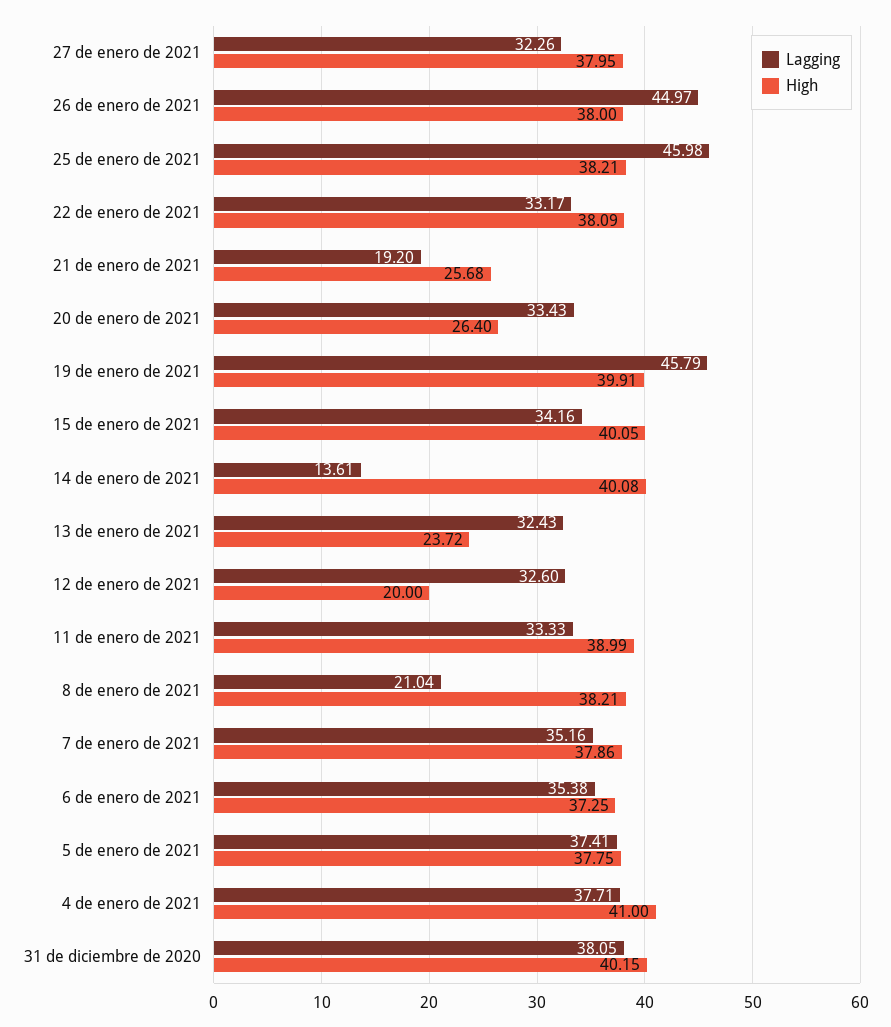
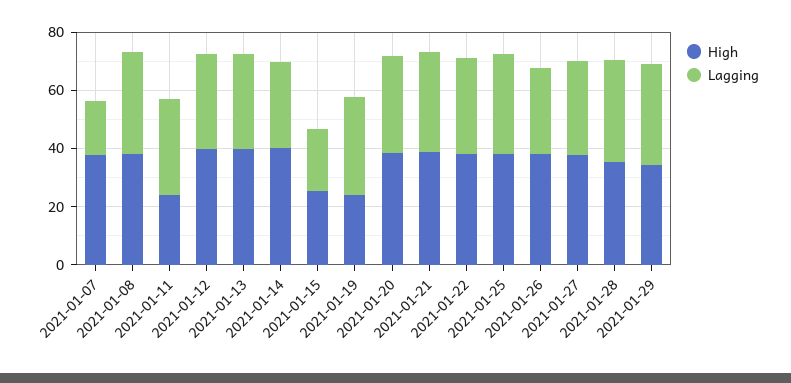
Lagging, 26 de enero de 2021: 44.97 -> 30
Lagging, 25 de enero de 2021: 45.98 -> 35
Lagging, 21 de enero de 2021: 19.2 -> 35
High, 21 de enero de 2021: 25.68 -> 40
High, 20 de enero de 2021: 26.4 -> 40
Lagging, 19 de enero de 2021: 45.79 -> 35
High, 19 de enero de 2021: 39.91 -> 25
Lagging, 15 de enero de 2021: 34.16 -> 20
High, 15 de enero de 2021: 40.05 -> 25
Lagging, 14 de enero de 2021: 13.61 -> 30
High, 13 de enero de 2021: 23.72 -> 40
High, 12 de enero de 2021: 20 -> 40
High, 11 de enero de 2021: 38.99 -> 25
Lagging, 8 de enero de 2021: 21.04 -> 35
Lagging, 7 de enero de 2021: 35.16 -> 20
Lagging, 6 de enero de 2021: 35.38 -> none
High, 6 de enero de 2021: 37.25 -> none
Lagging, 5 de enero de 2021: 37.41 -> none
High, 5 de enero de 2021: 37.75 -> none
Lagging, 4 de enero de 2021: 37.71 -> none
High, 4 de enero de 2021: 41 -> none
Lagging, 31 de diciembre de 2020: 38.05 -> none
High, 31 de diciembre de 2020: 40.15 -> none
High, 2021-01-28: none -> 35
Lagging, 2021-01-28: none -> 35
High, 2021-01-29: none -> 35
Lagging, 2021-01-29: none -> 35

